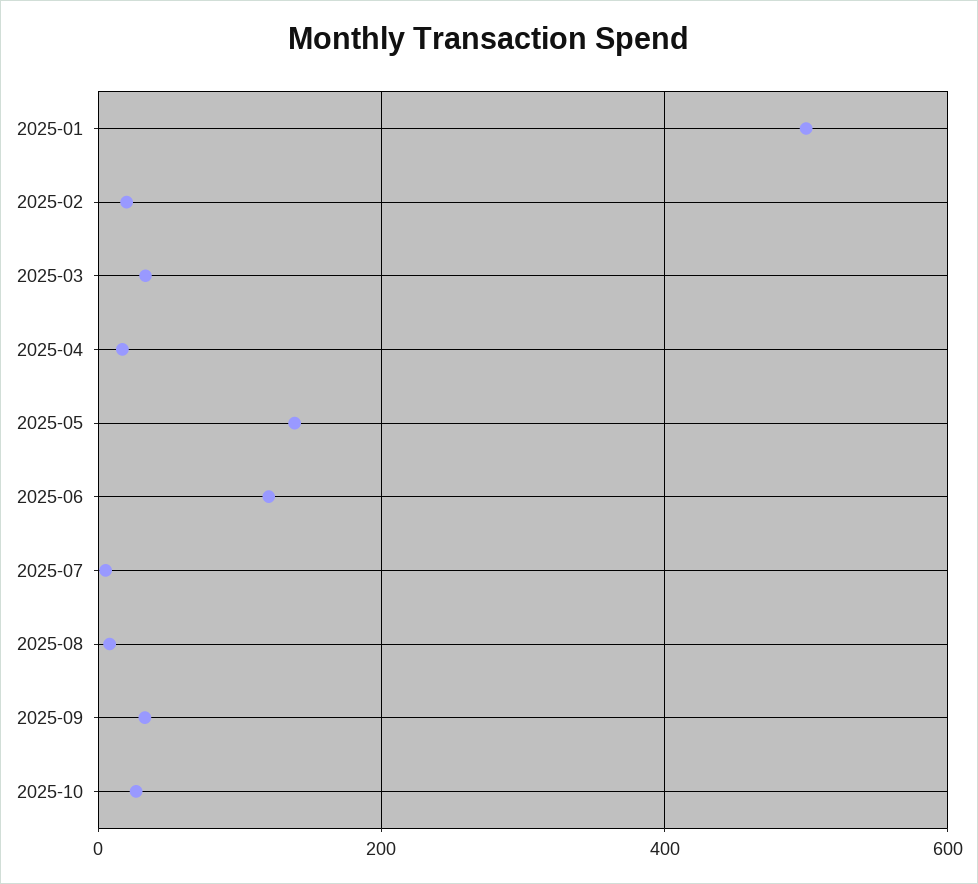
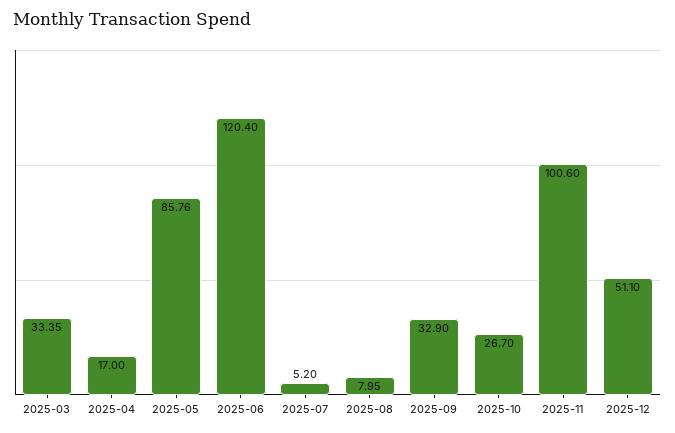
2025-01: 500 -> none
2025-02: 20 -> none
2025-05: 140 -> 85.76
2025-11: none -> 100.6
2025-12: none -> 51.1

